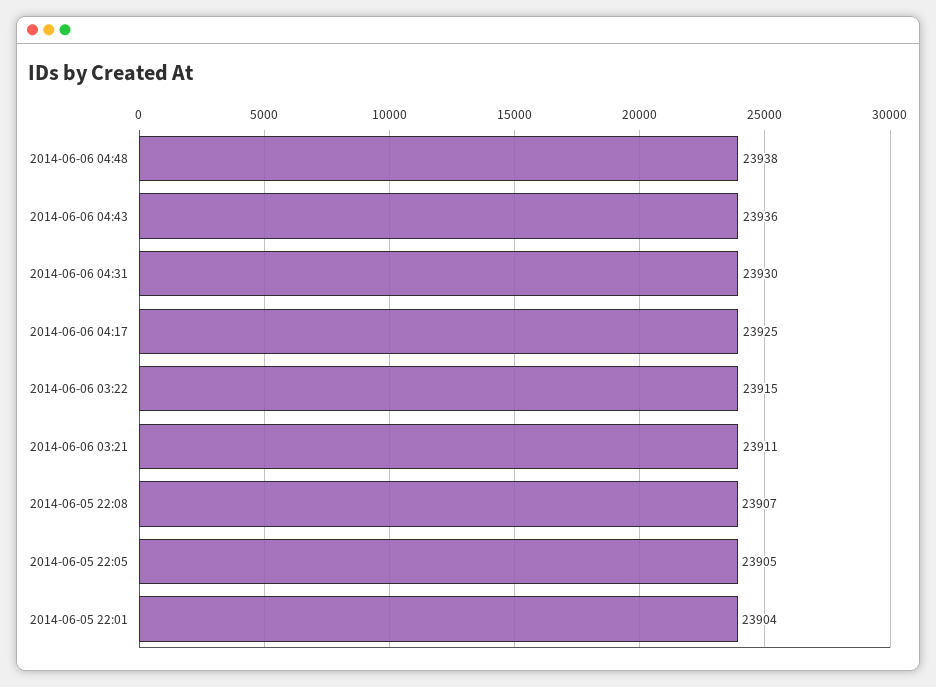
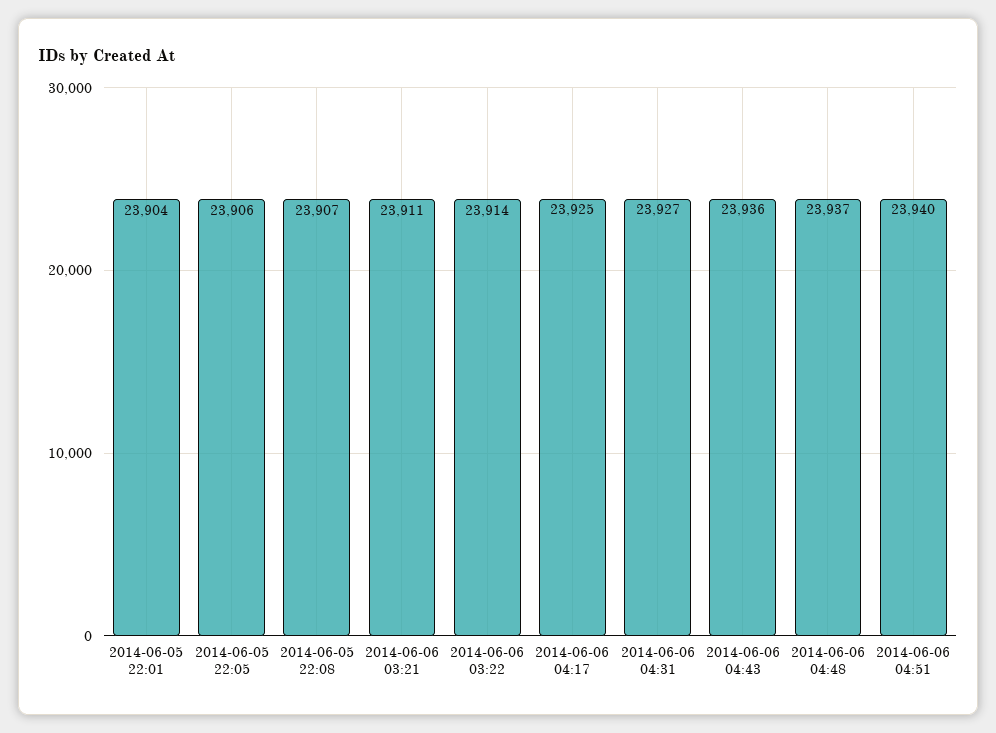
2014-06-06 04:48: 23938 -> 23937
2014-06-06 04:31: 23930 -> 23927
2014-06-06 03:22: 23915 -> 23914
2014-06-05 22:05: 23905 -> 23906
2014-06-06 04:51: none -> 23940

